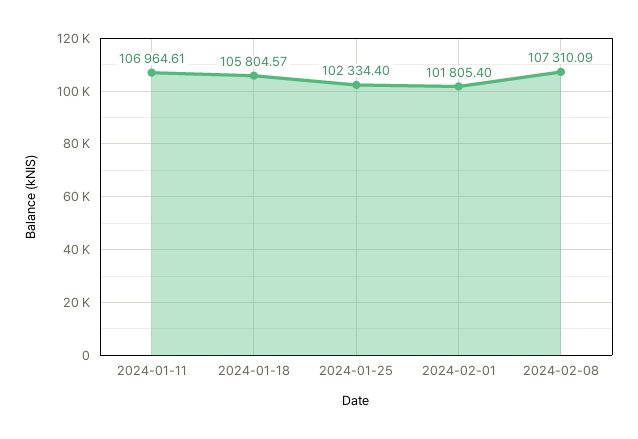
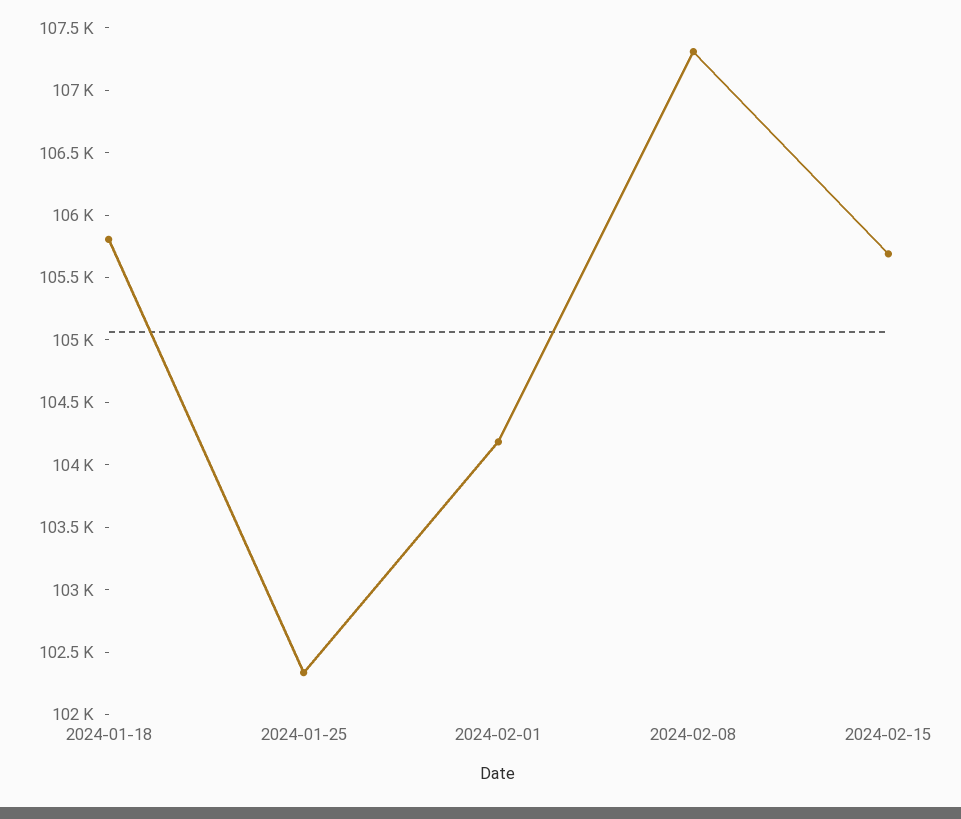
2024-01-11: 106964.61 -> none
2024-02-01: 101805.4 -> 104200
2024-02-15: none -> 105700

